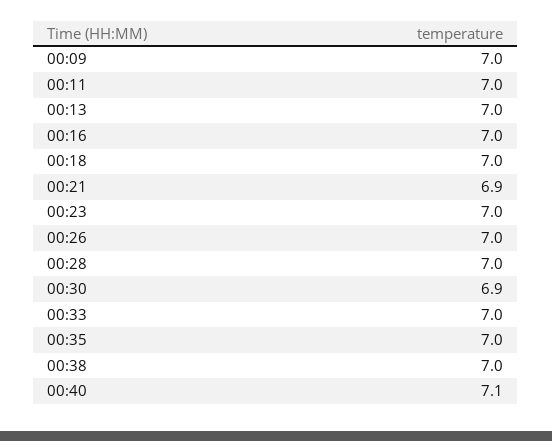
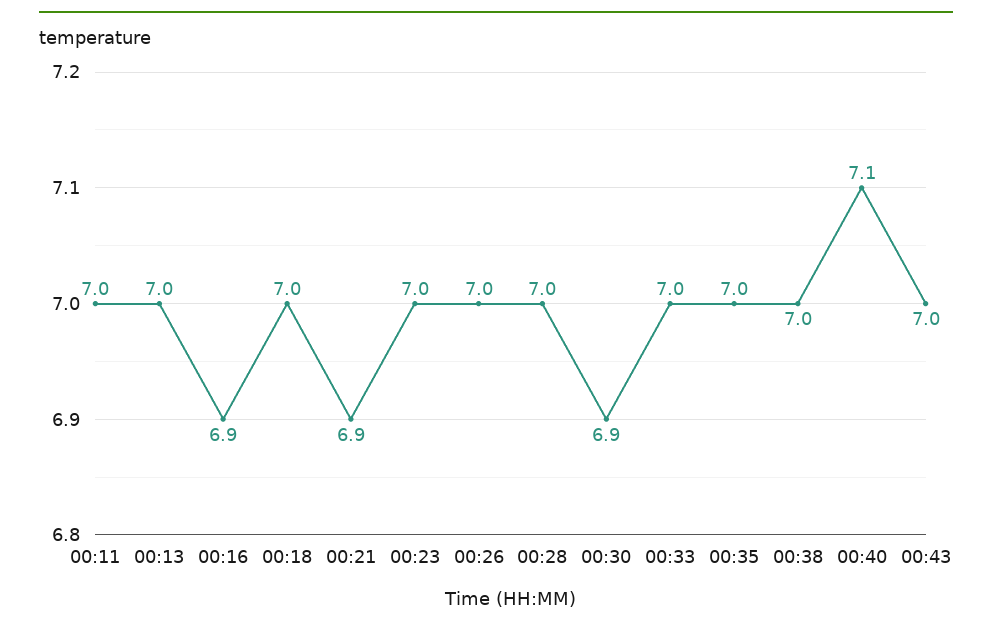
00:09: 7 -> none
00:16: 7 -> 6.9
00:43: none -> 7

